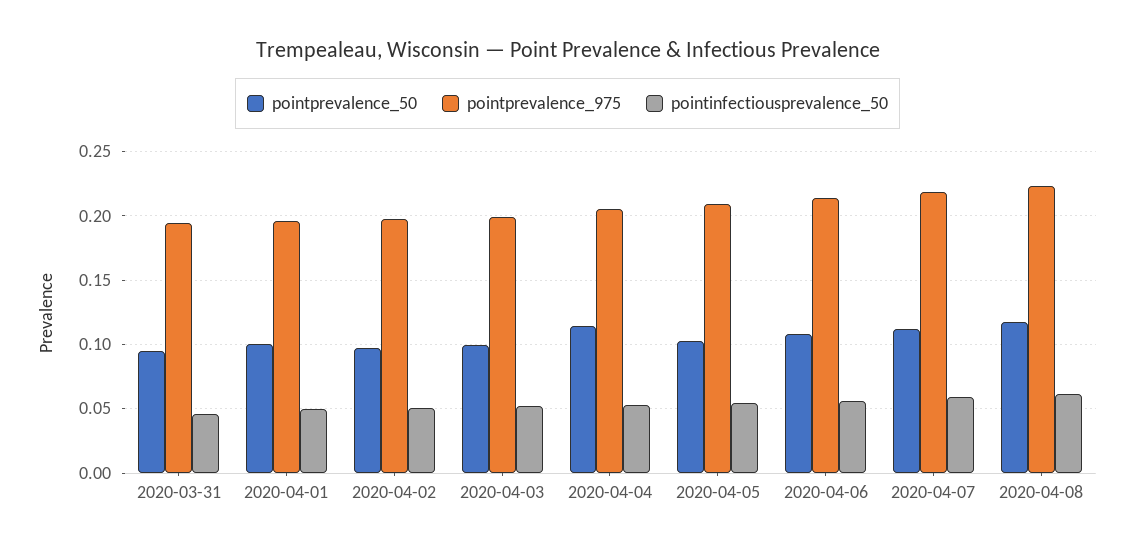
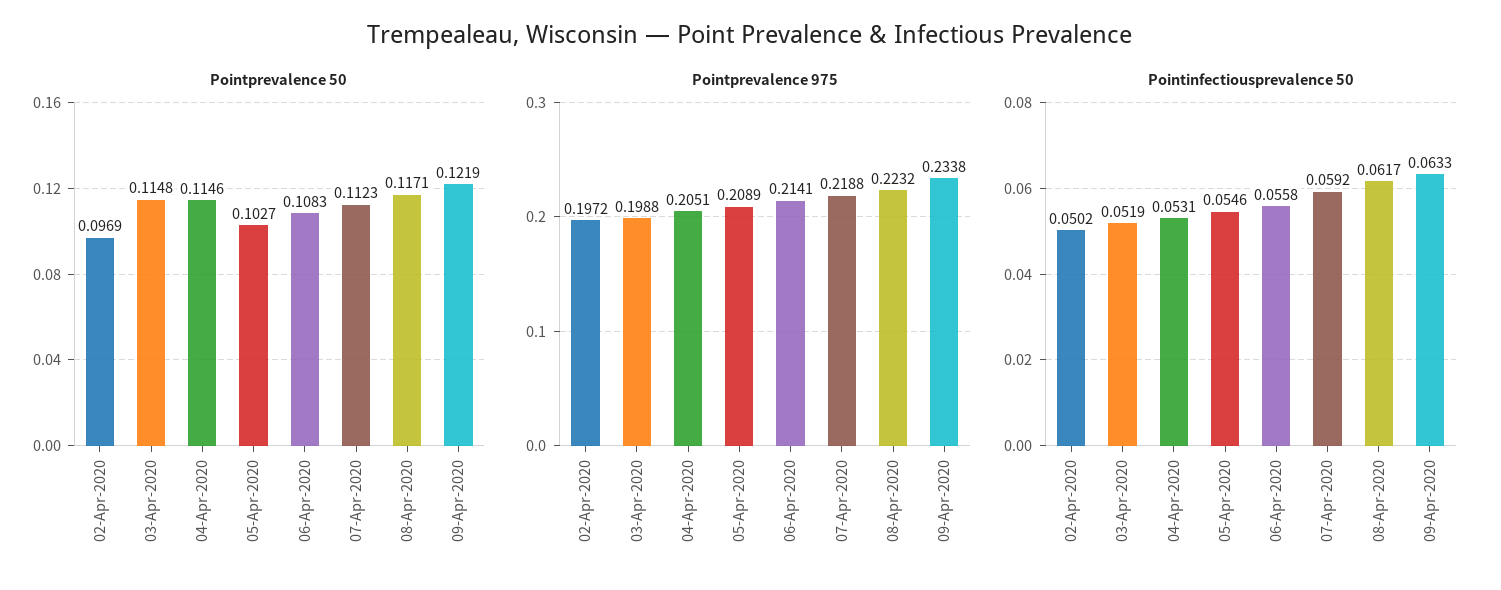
pointprevalence_50, 2020-03-31: 0.095 -> none
pointprevalence_975, 2020-03-31: 0.195 -> none
pointinfectiousprevalence_50, 2020-03-31: 0.045 -> none
pointprevalence_50, 2020-04-01: 0.1 -> none
pointprevalence_975, 2020-04-01: 0.195 -> none
pointinfectiousprevalence_50, 2020-04-01: 0.05 -> none
pointprevalence_50, 2020-04-03: 0.1 -> 0.1148
pointprevalence_50, 09-Apr-2020: none -> 0.1219
pointprevalence_975, 09-Apr-2020: none -> 0.2338
pointinfectiousprevalence_50, 09-Apr-2020: none -> 0.0633

